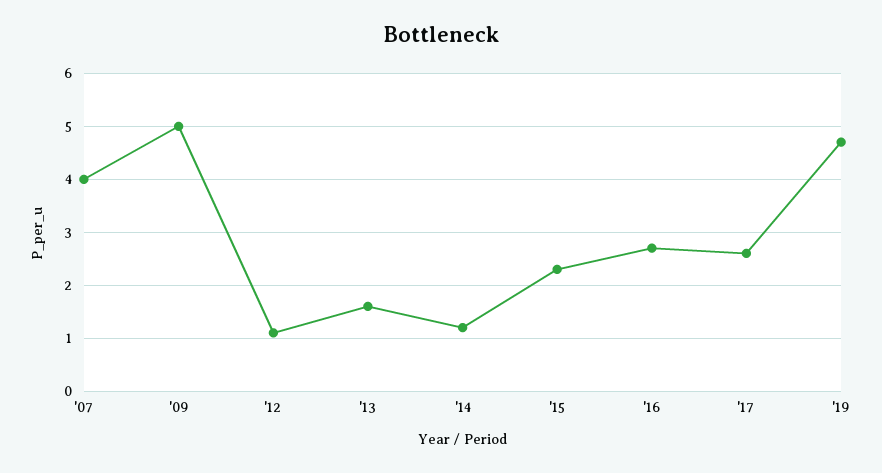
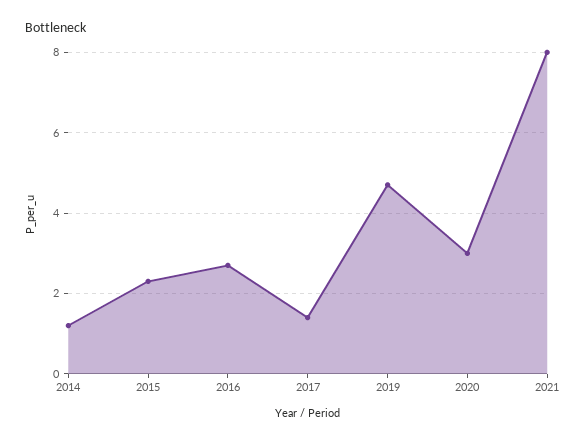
'07: 4 -> none
'09: 5 -> none
'12: 1 -> none
'13: 1.5 -> none
'17: 2.5 -> 1.5
2020: none -> 3
2021: none -> 8

